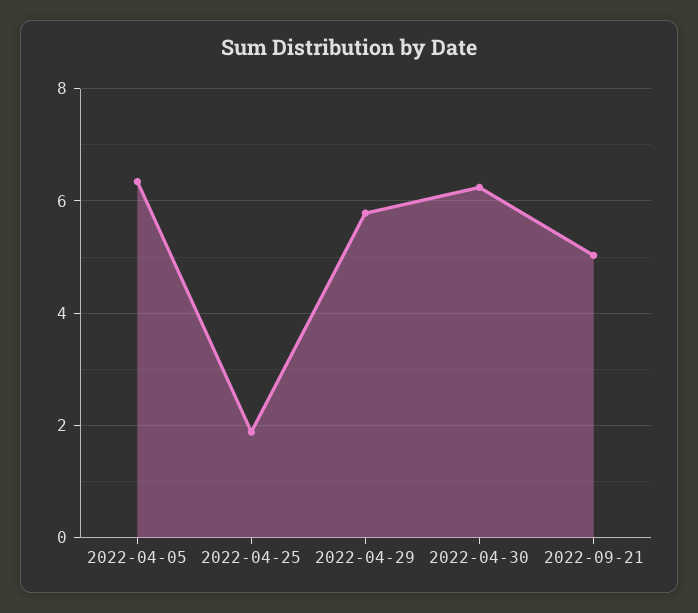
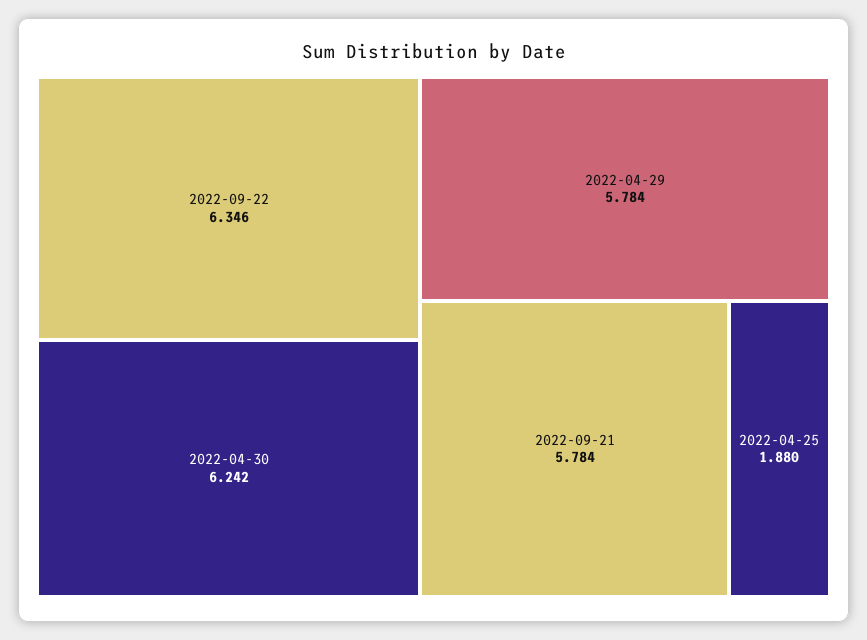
2022-04-05: 6.4 -> none
2022-09-21: 5 -> 5.784
2022-09-22: none -> 6.346

